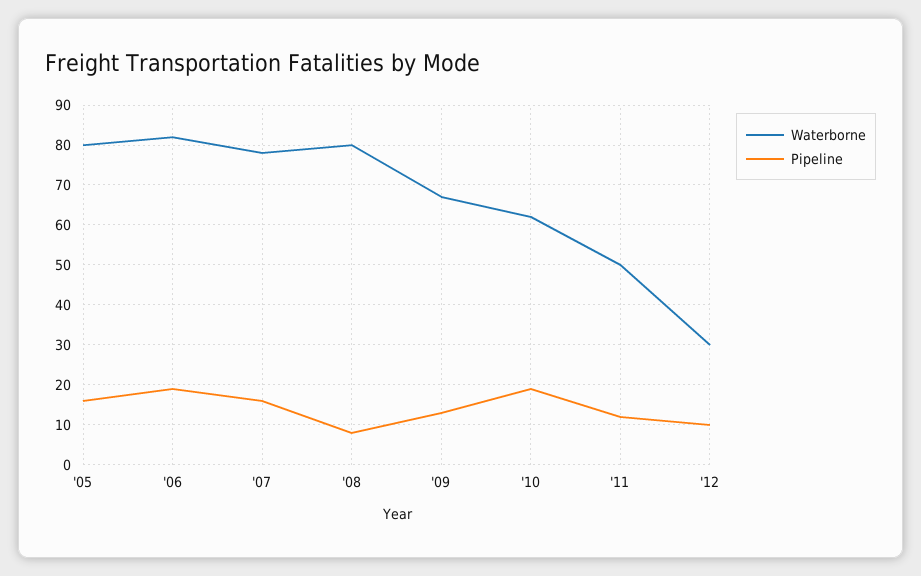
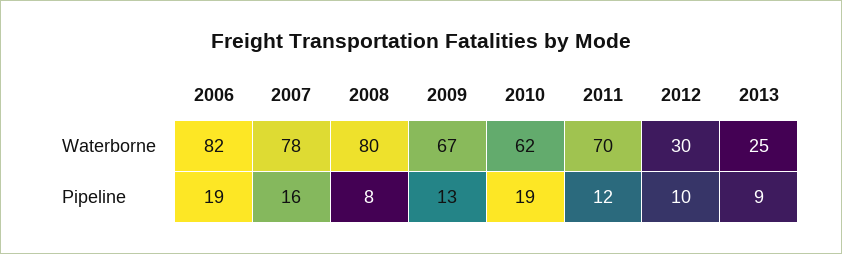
Waterborne, '05: 80 -> none
Pipeline, '05: 15 -> none
Waterborne, '11: 50 -> 70
Waterborne, 2013: none -> 25
Pipeline, 2013: none -> 9

